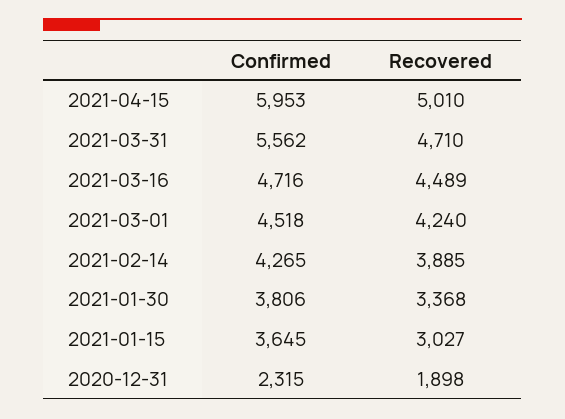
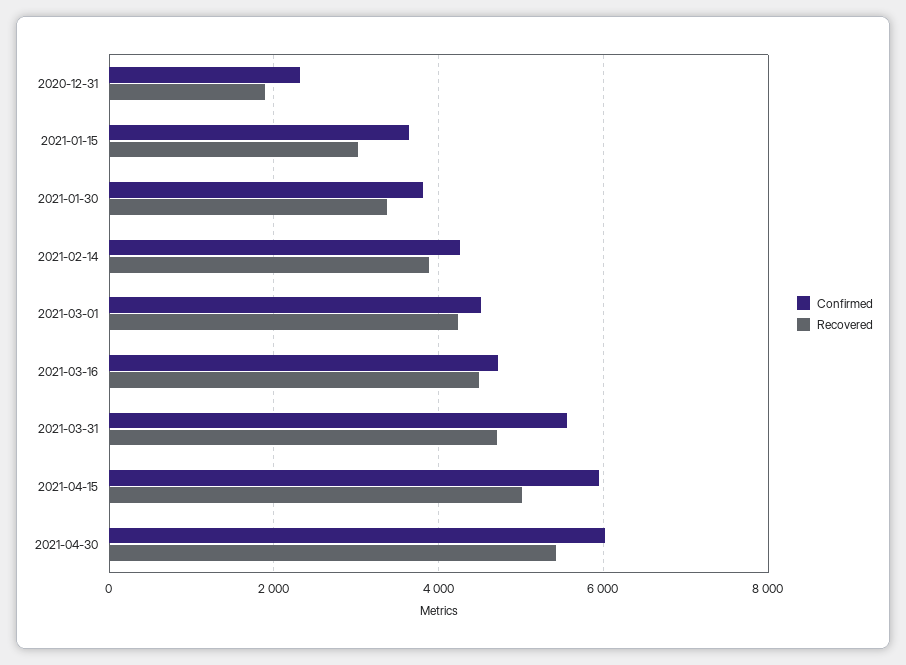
Confirmed, 2021-04-30: none -> 6000
Recovered, 2021-04-30: none -> 5400

